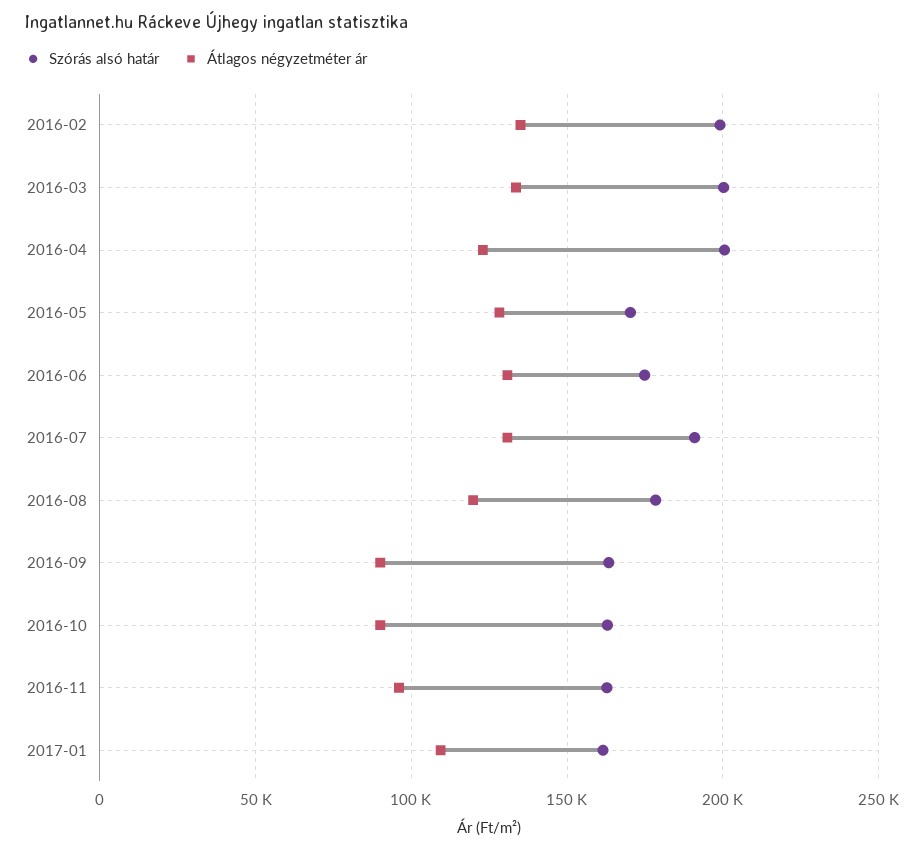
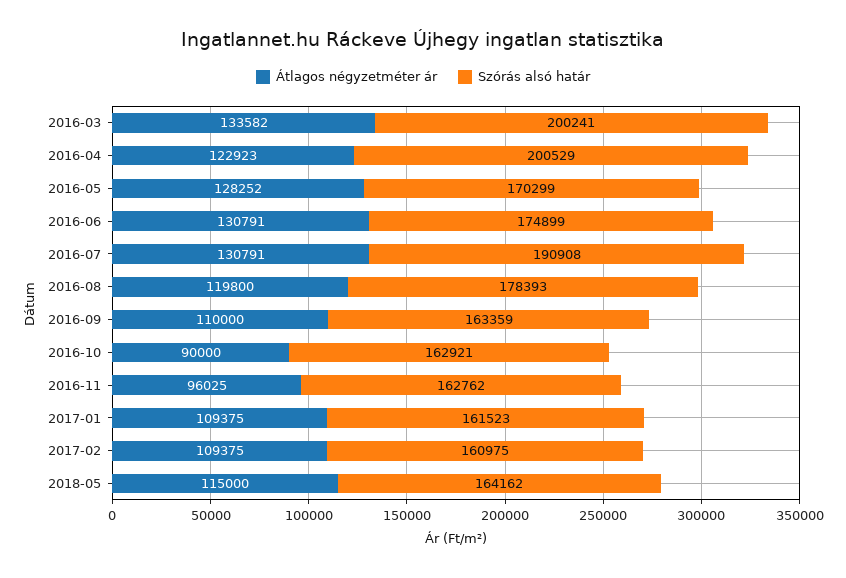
Szórás alsó határ, 2016-02: 200000 -> none
Átlagos négyzetméter ár, 2016-02: 135000 -> none
Átlagos négyzetméter ár, 2016-09: 90000 -> 110000
Átlagos négyzetméter ár, 2017-02: none -> 109375
Szórás alsó határ, 2017-02: none -> 160975
Átlagos négyzetméter ár, 2018-05: none -> 115000
Szórás alsó határ, 2018-05: none -> 164162

